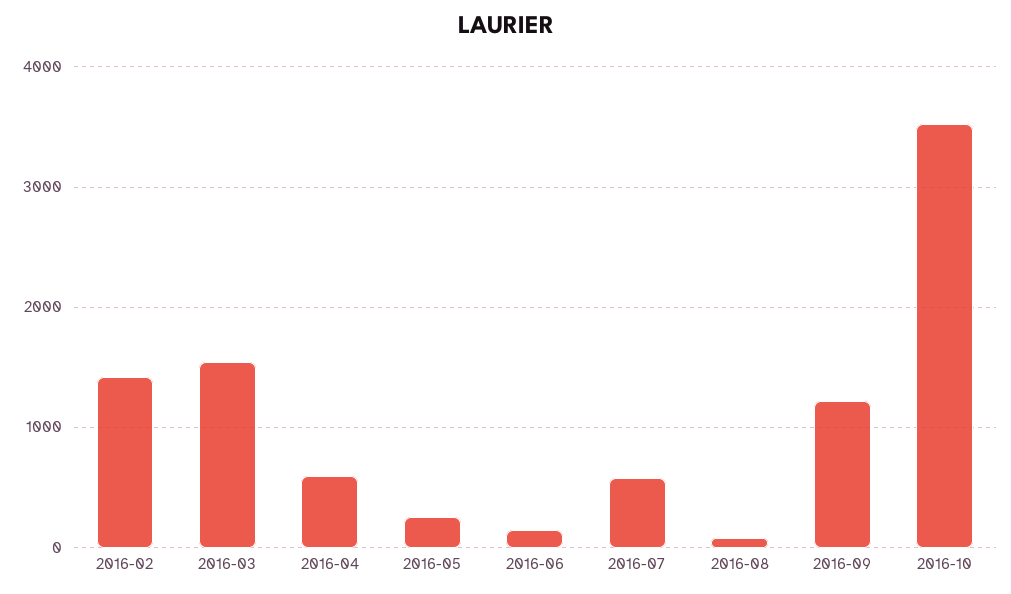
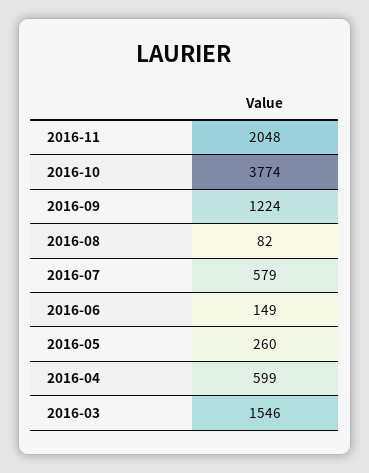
2016-02: 1400 -> none
2016-10: 3500 -> 3774
2016-11: none -> 2048

